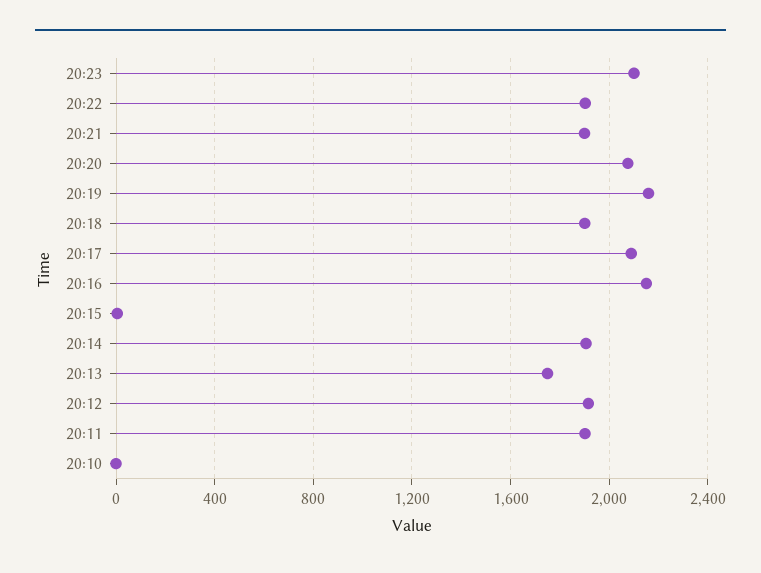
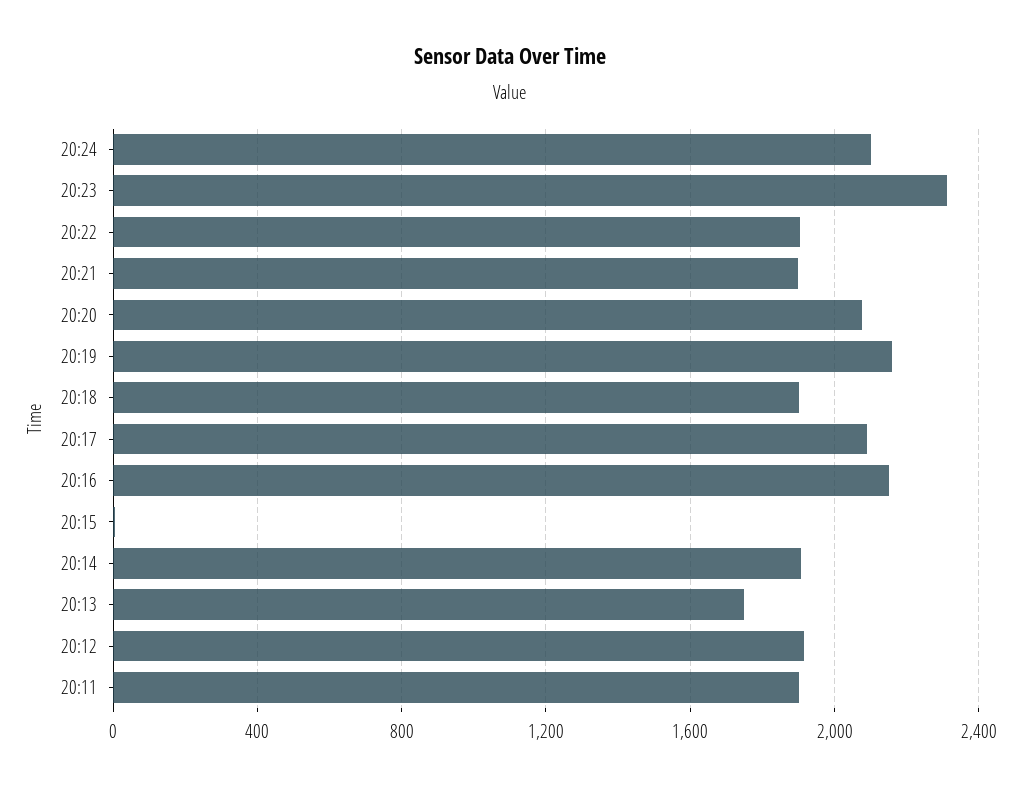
20:23: 2100 -> 2300
20:10: 0 -> none
20:24: none -> 2100

